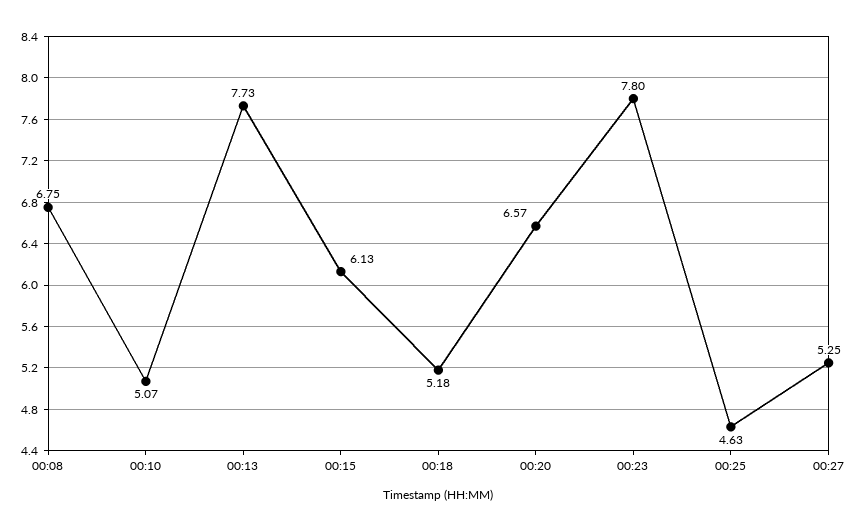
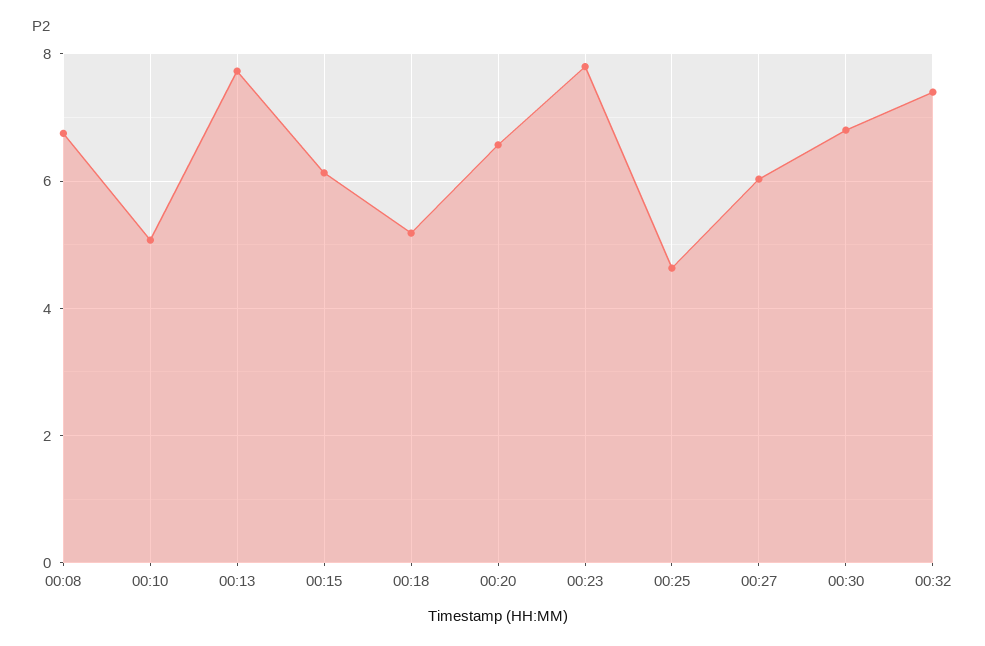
00:27: 5.25 -> 6
00:30: none -> 6.8
00:32: none -> 7.4

